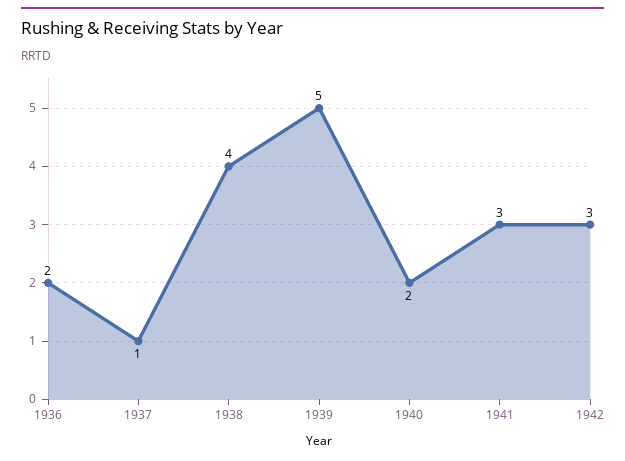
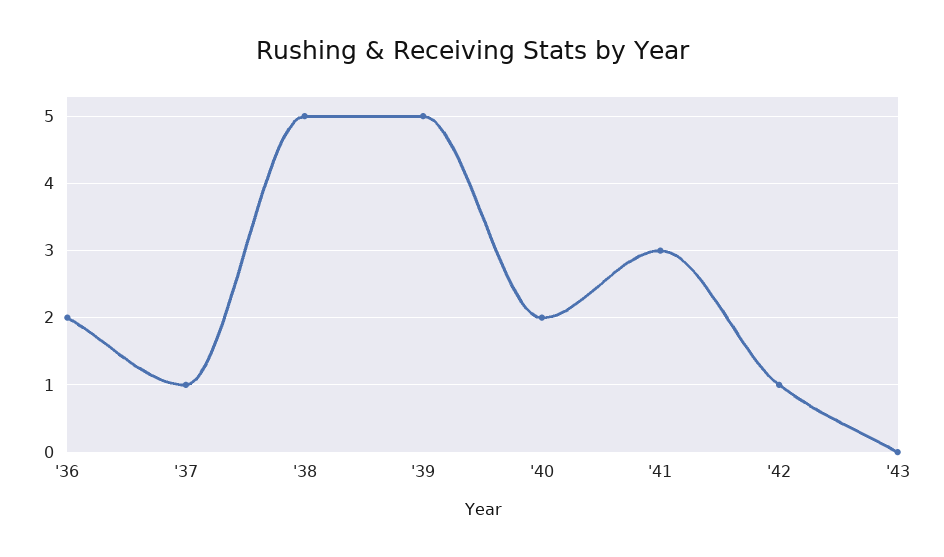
1938: 4 -> 5
1942: 3 -> 1
'43: none -> 0

